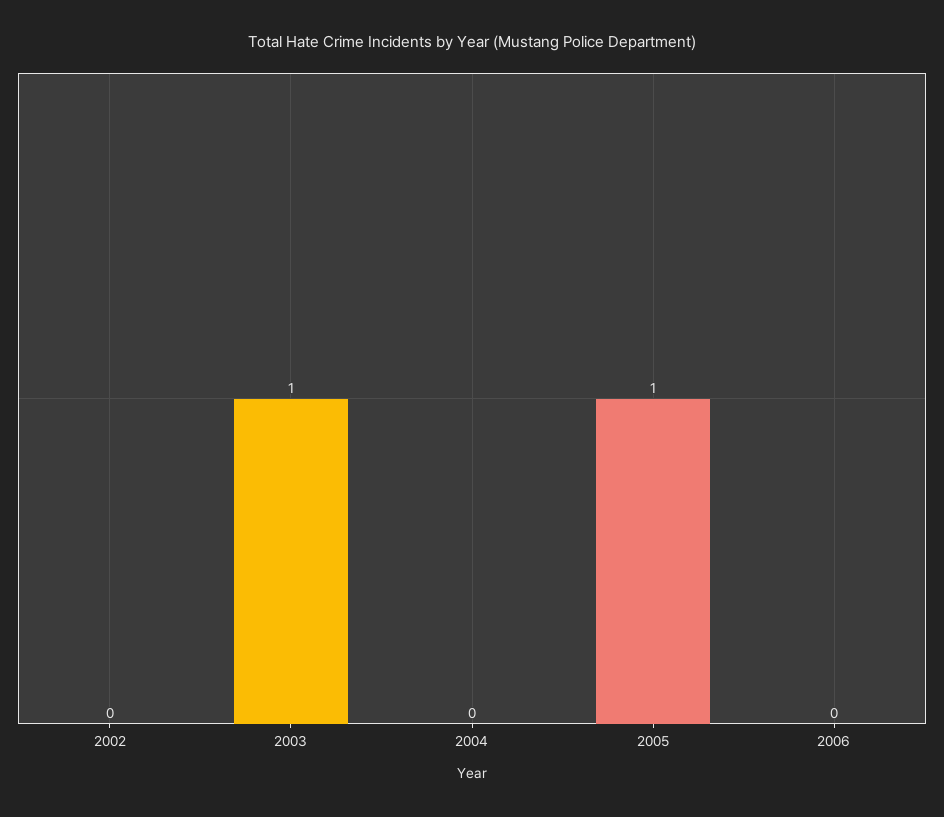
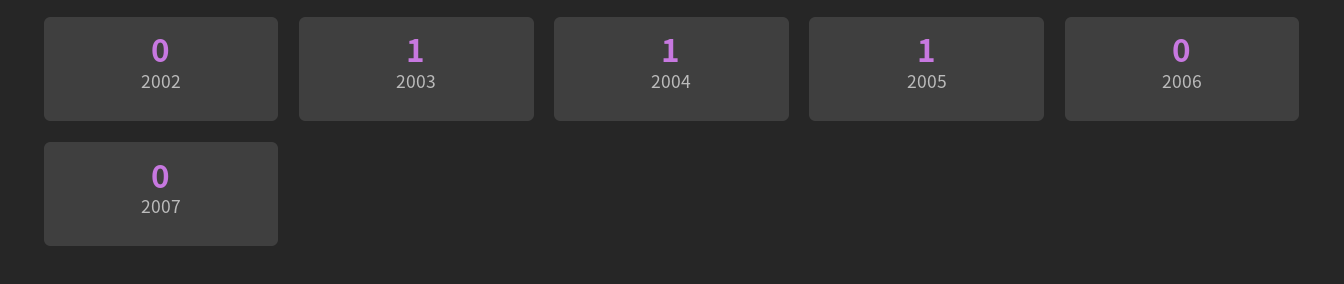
2004: 0 -> 1
2007: none -> 0

